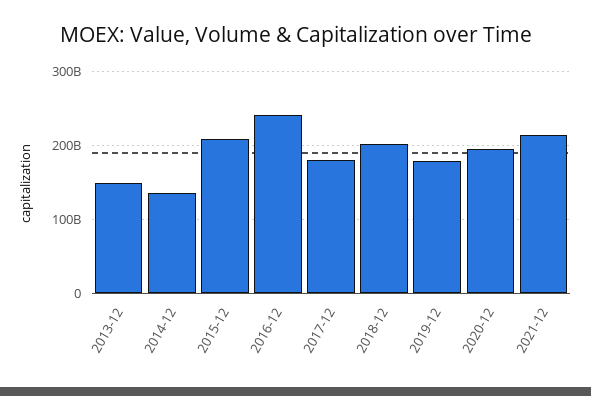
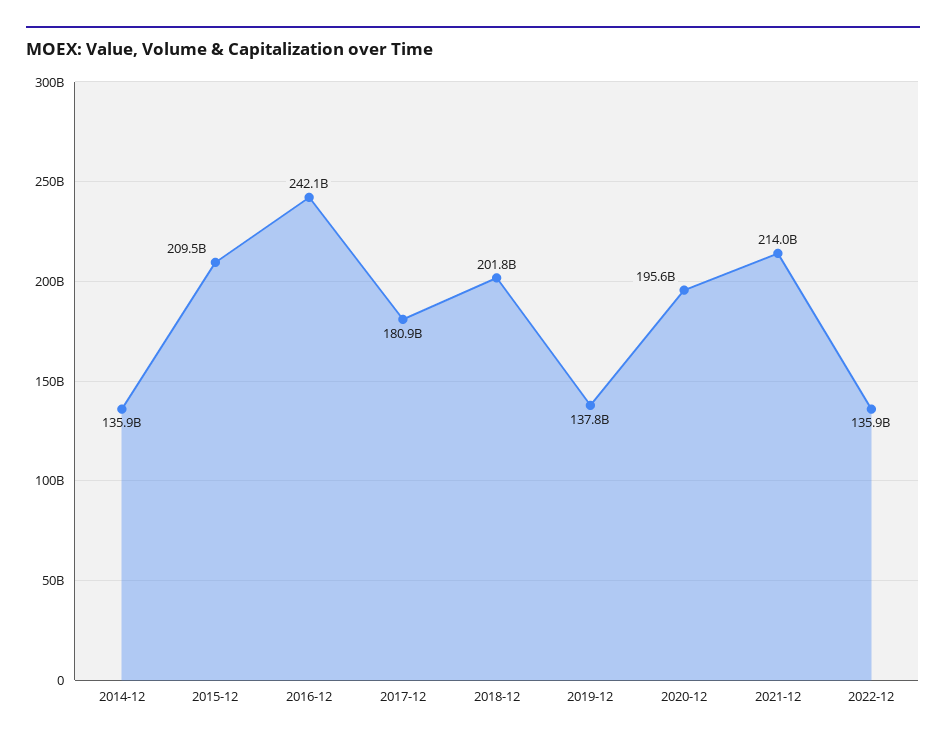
2013-12: 150000000000 -> none
2019-12: 180000000000 -> 137800000000
2022-12: none -> 135900000000

